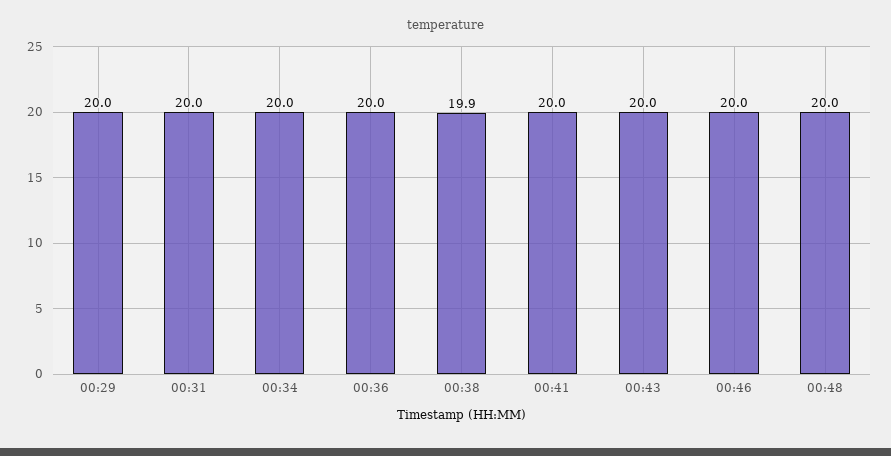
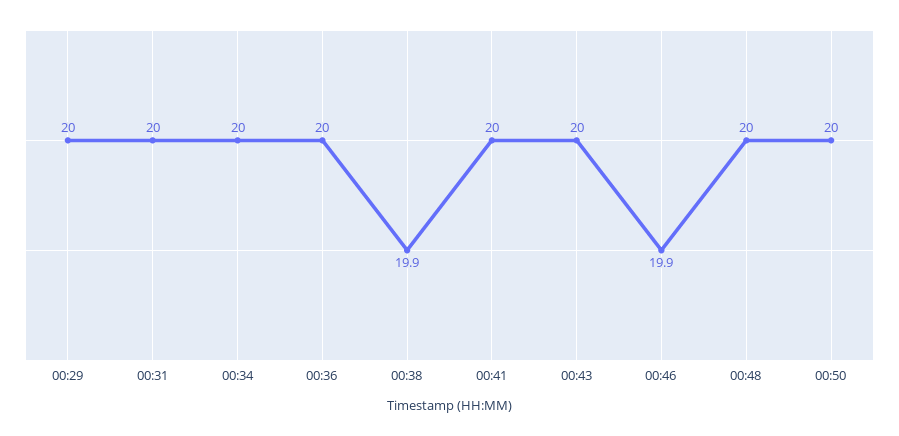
00:46: 20 -> 19.9
00:50: none -> 20

